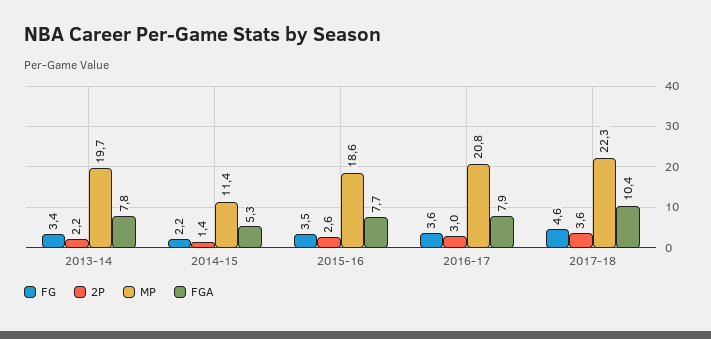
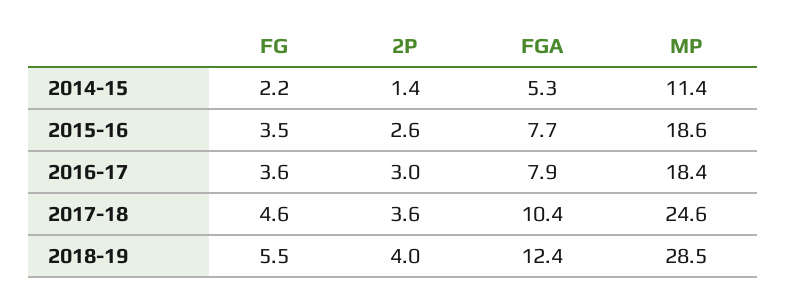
FG, 2013-14: 3.4 -> none
2P, 2013-14: 2.2 -> none
MP, 2013-14: 19.7 -> none
FGA, 2013-14: 7.8 -> none
MP, 2016-17: 20.8 -> 18.4
MP, 2017-18: 22.3 -> 24.6
FG, 2018-19: none -> 5.5
2P, 2018-19: none -> 4
FGA, 2018-19: none -> 12.4
MP, 2018-19: none -> 28.5

